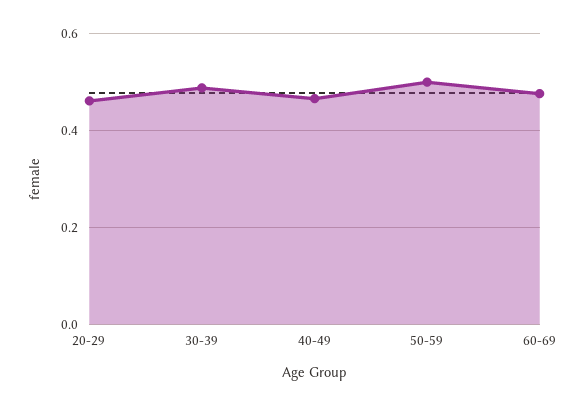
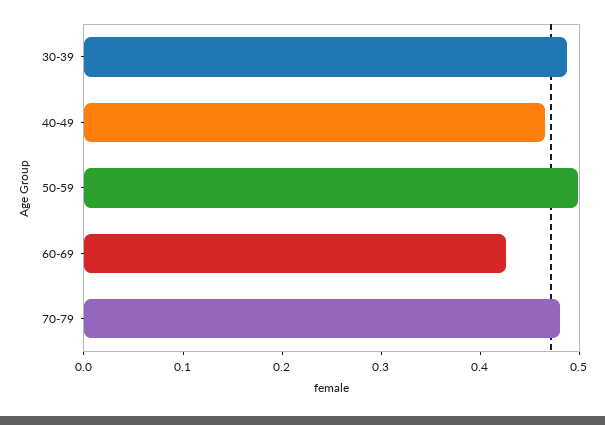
20-29: 0.46 -> none
60-69: 0.48 -> 0.42
70-79: none -> 0.48

